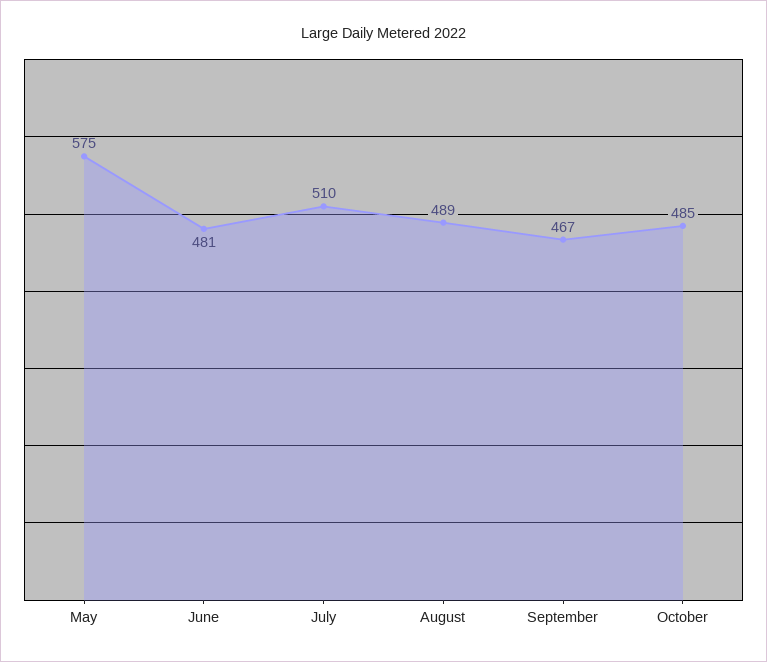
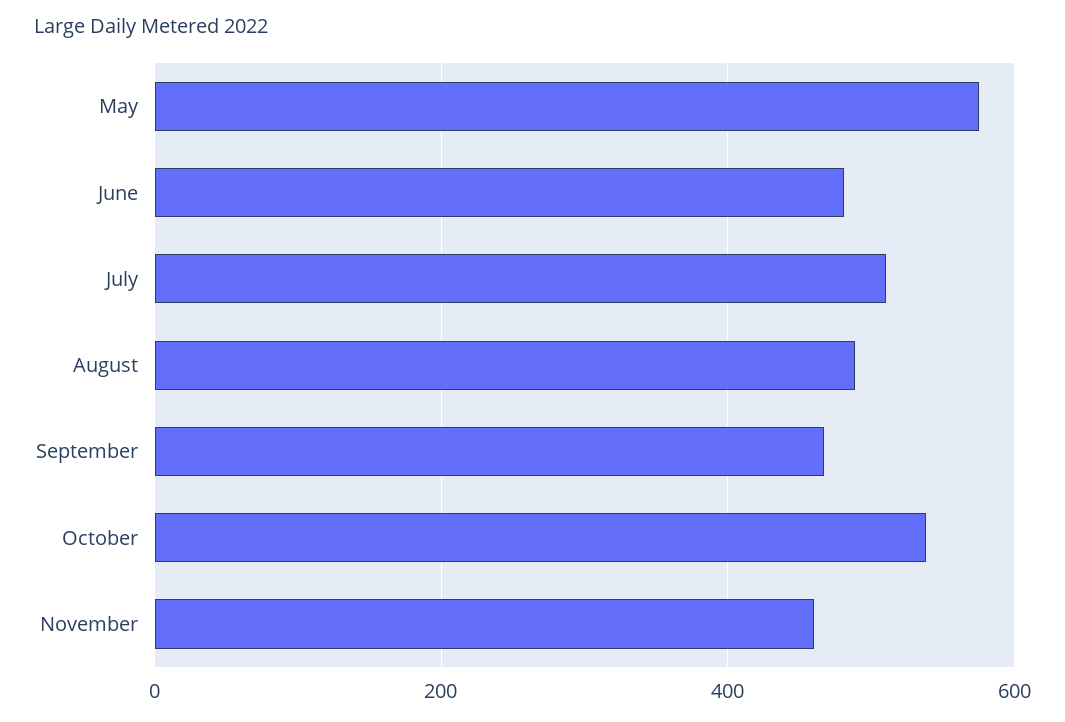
October: 485 -> 540
November: none -> 460

